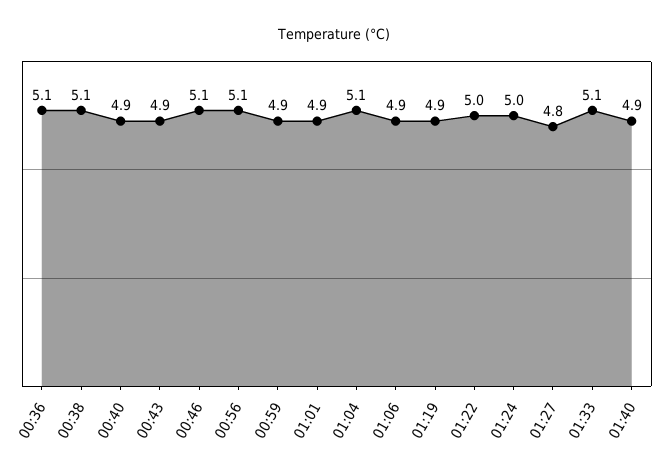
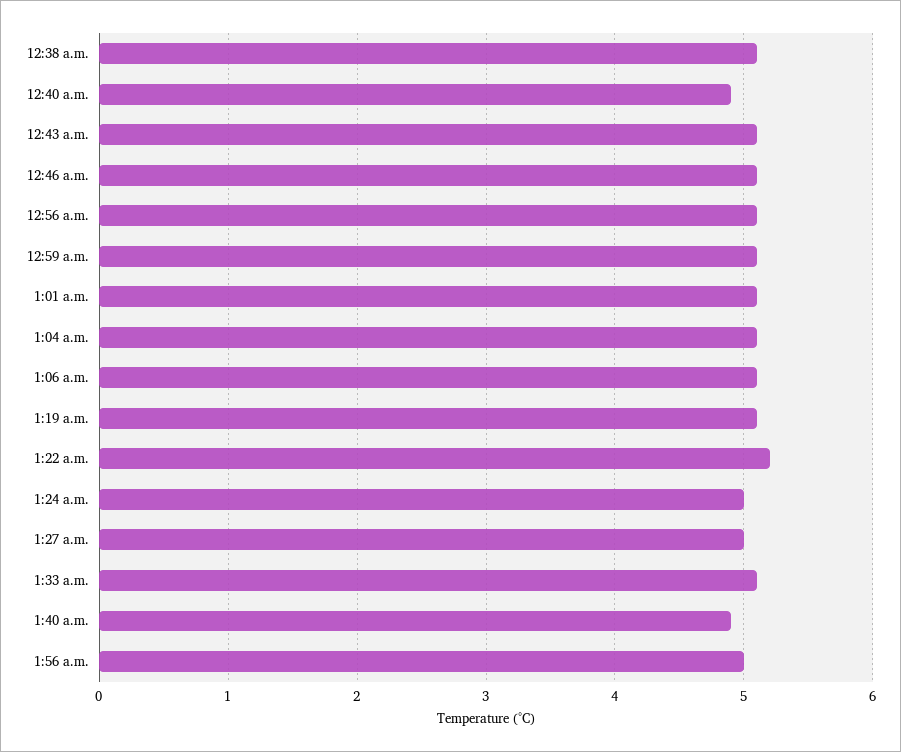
00:36: 5.1 -> none
00:43: 4.9 -> 5.1
00:59: 4.9 -> 5.1
01:01: 4.9 -> 5.1
01:06: 4.9 -> 5.1
01:19: 4.9 -> 5.1
01:22: 5 -> 5.2
01:27: 4.8 -> 5
1:56 a.m.: none -> 5

